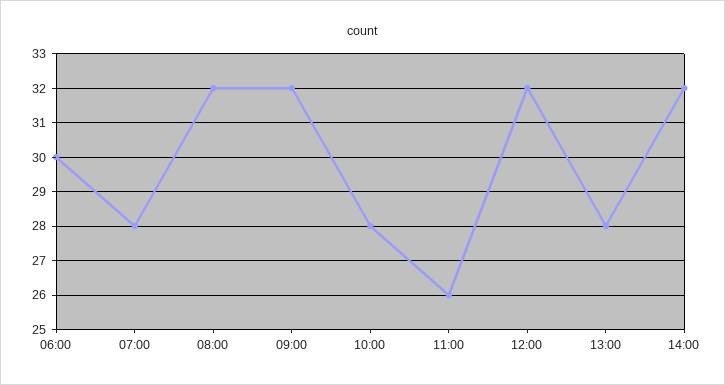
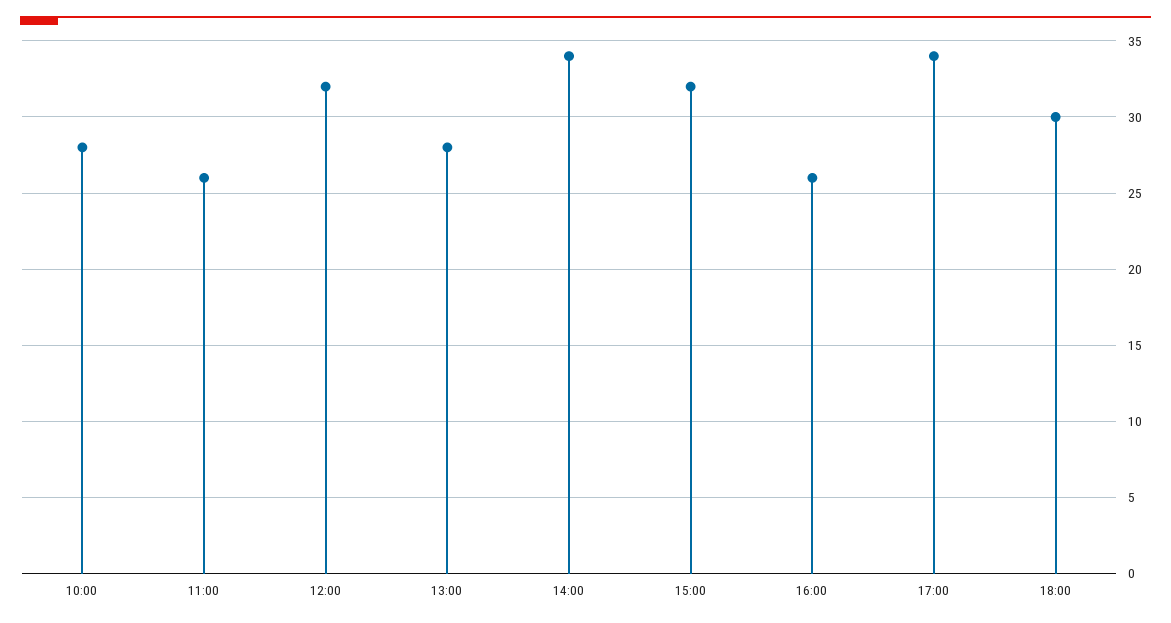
06:00: 30 -> none
07:00: 28 -> none
08:00: 32 -> none
09:00: 32 -> none
14:00: 32 -> 34
15:00: none -> 32
16:00: none -> 26
17:00: none -> 34
18:00: none -> 30

